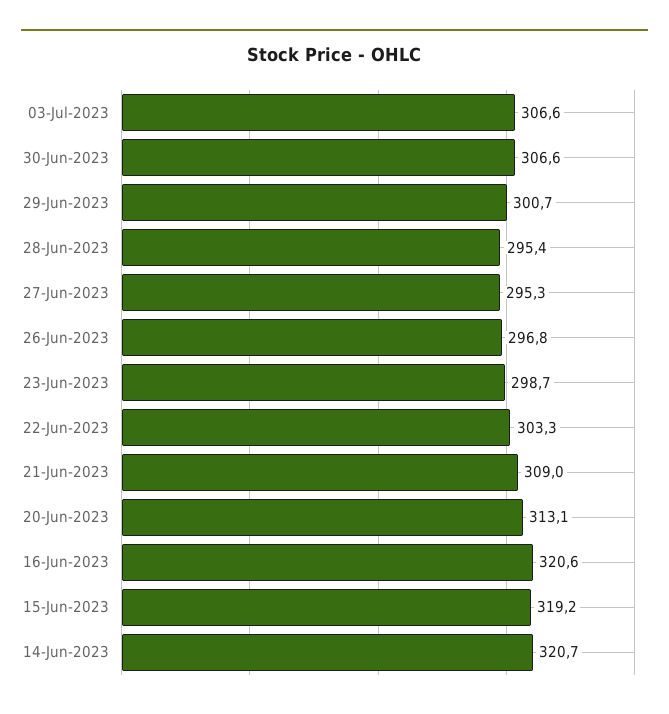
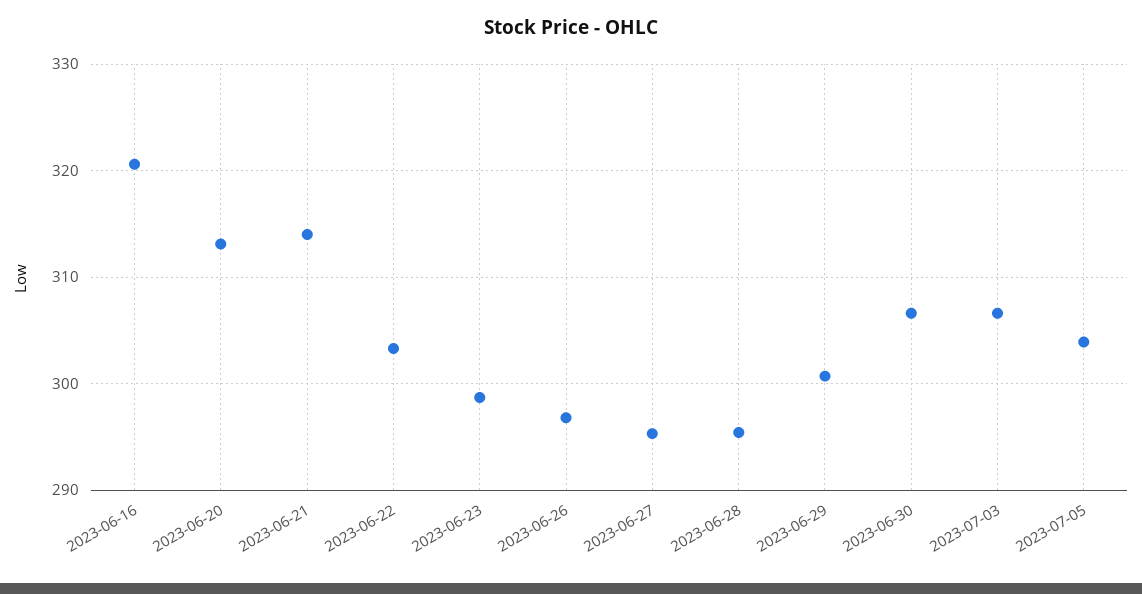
21-Jun-2023: 309 -> 314
15-Jun-2023: 319.2 -> none
14-Jun-2023: 320.7 -> none
2023-07-05: none -> 304

